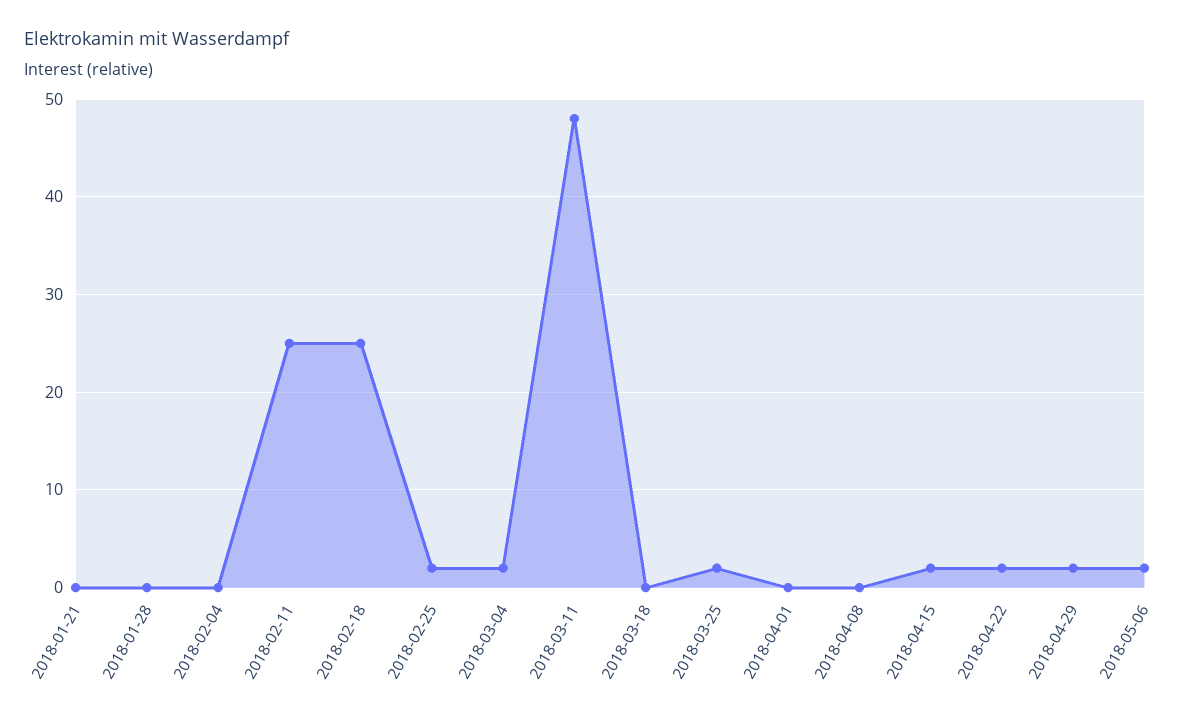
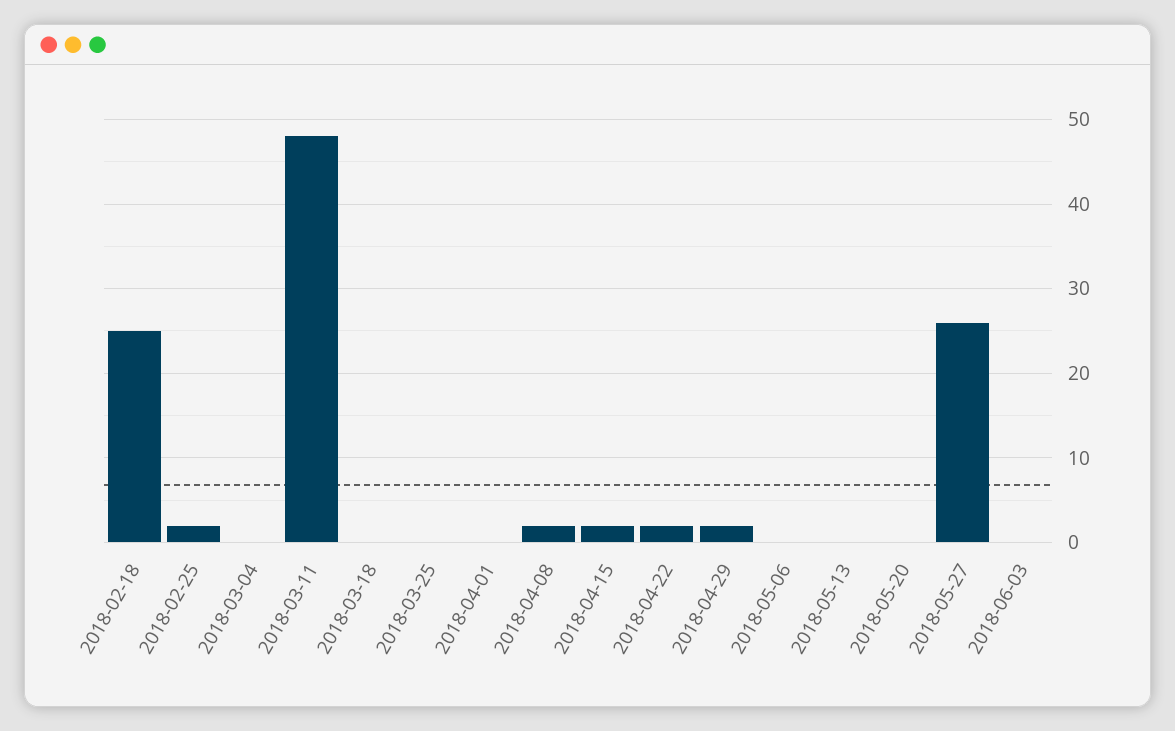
2018-01-21: 0 -> none
2018-01-28: 0 -> none
2018-02-04: 0 -> none
2018-02-11: 25 -> none
2018-03-04: 2 -> 0
2018-03-25: 2 -> 0
2018-04-08: 0 -> 2
2018-05-06: 2 -> 0
2018-05-13: none -> 0
2018-05-20: none -> 0
2018-05-27: none -> 26
2018-06-03: none -> 0

